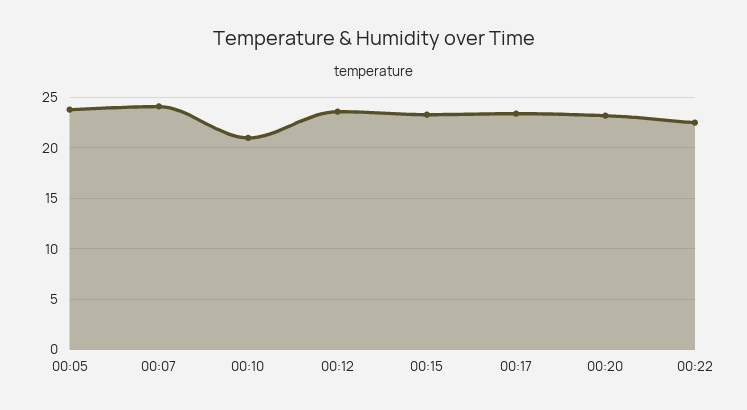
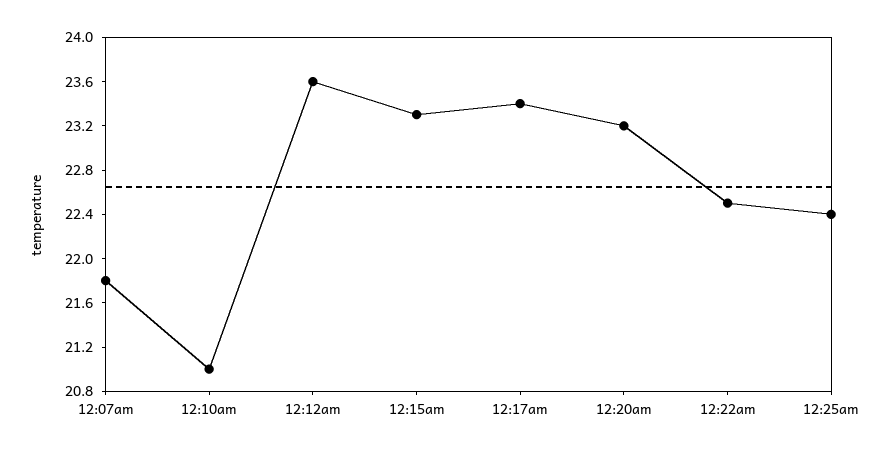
00:05: 24 -> none
00:07: 24 -> 21.8
12:25am: none -> 22.4

